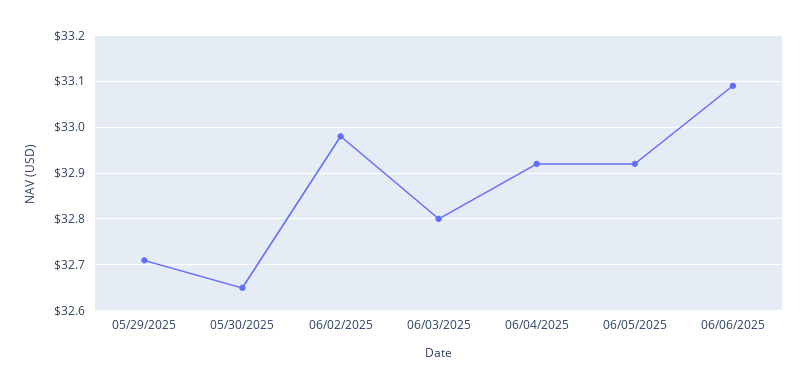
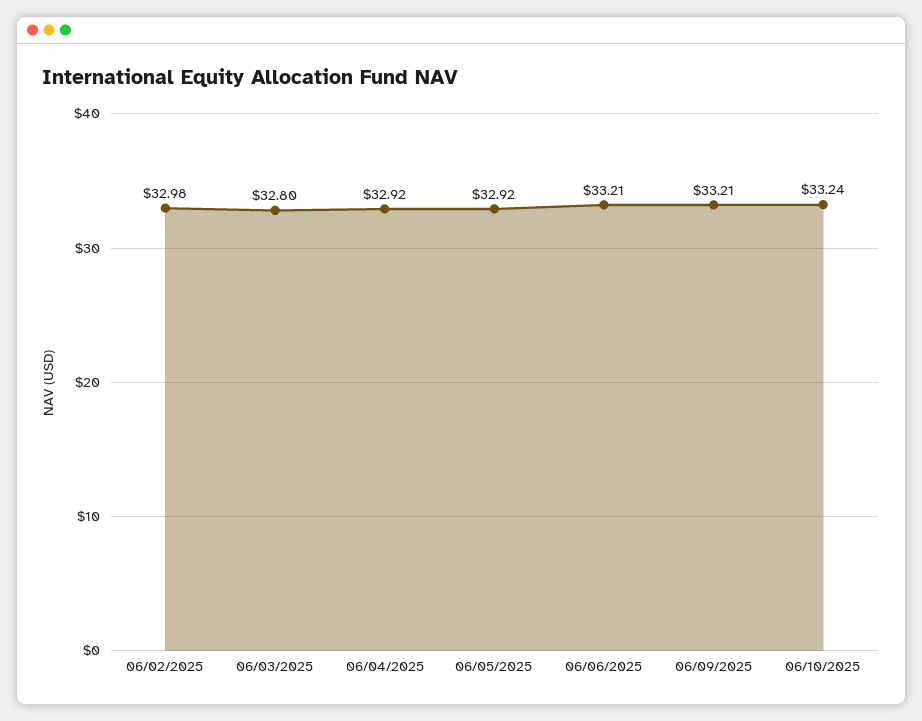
05/29/2025: 32.7 -> none
05/30/2025: 32.65 -> none
06/06/2025: 33.1 -> 33.21
06/09/2025: none -> 33.21
06/10/2025: none -> 33.24

